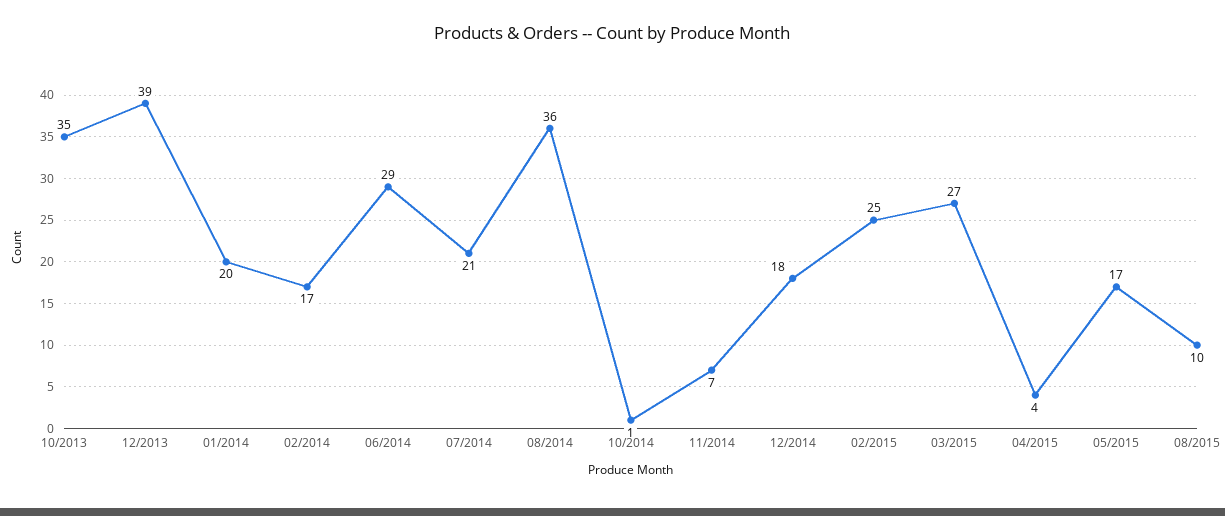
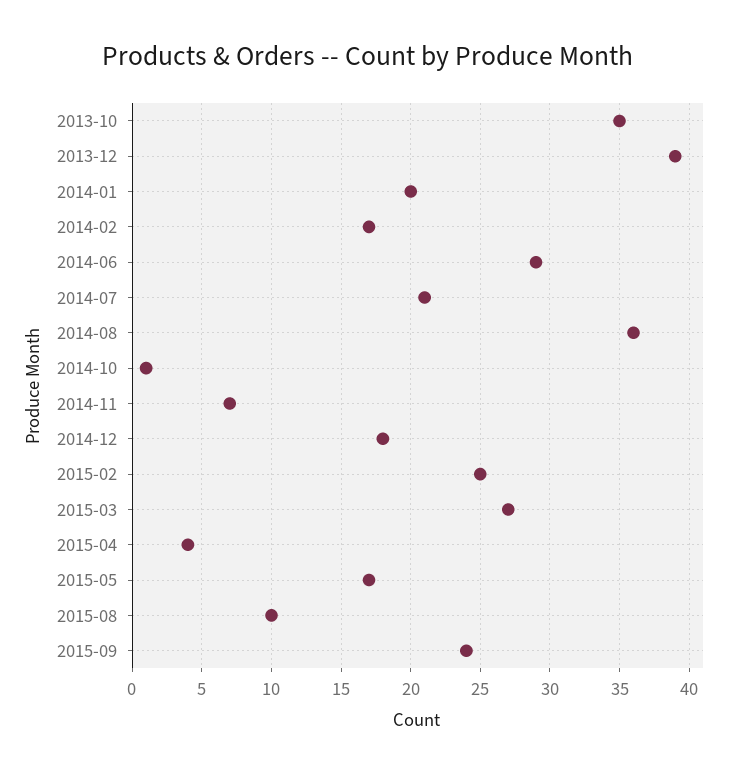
2015-09: none -> 24

